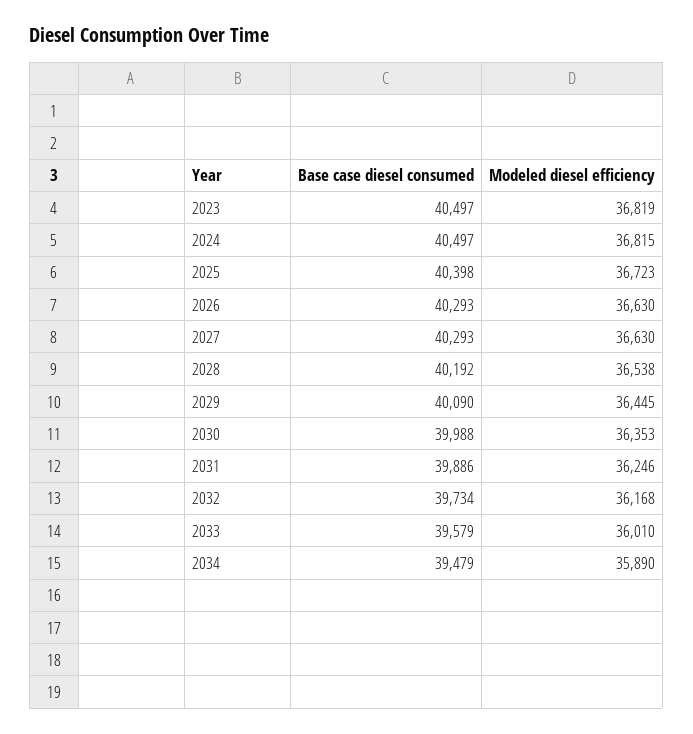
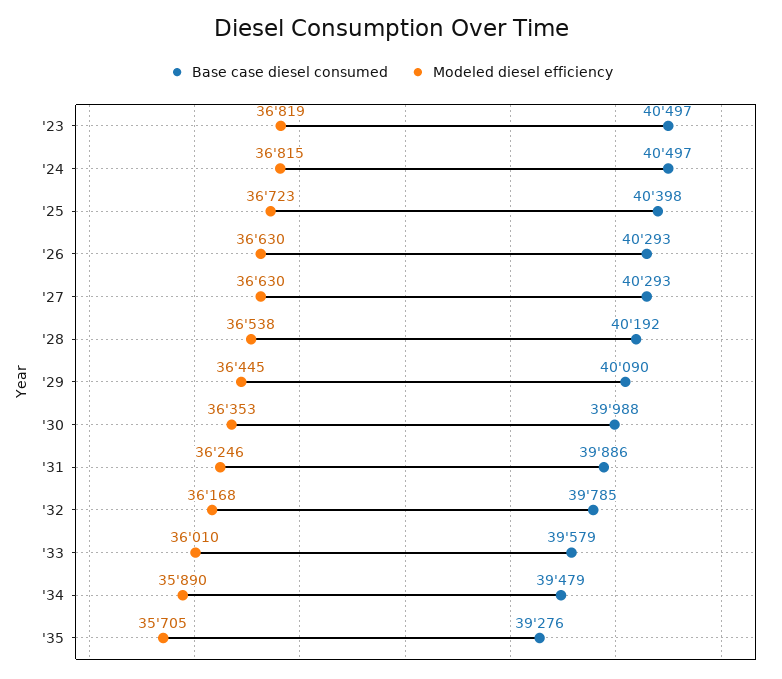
Base case diesel consumed, 2032: 39734 -> 39785
Base case diesel consumed, '35: none -> 39276
Modeled diesel efficiency, '35: none -> 35705

